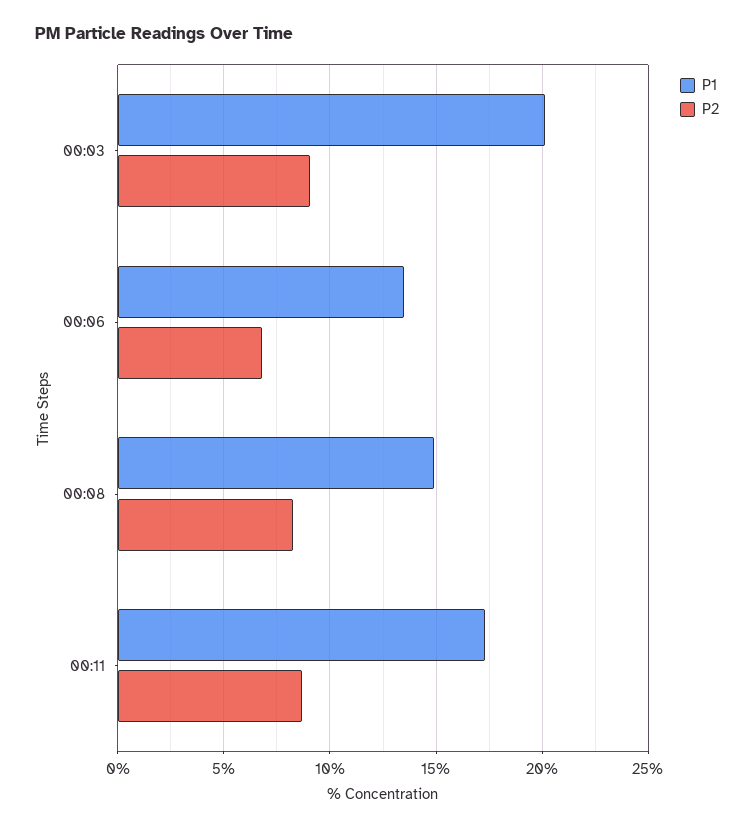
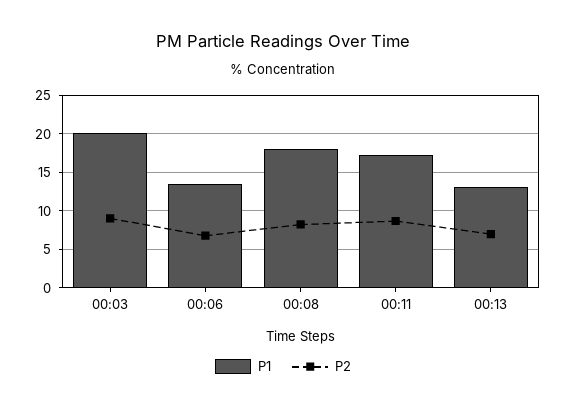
P1, 00:08: 15 -> 18
P1, 00:13: none -> 13
P2, 00:13: none -> 7

